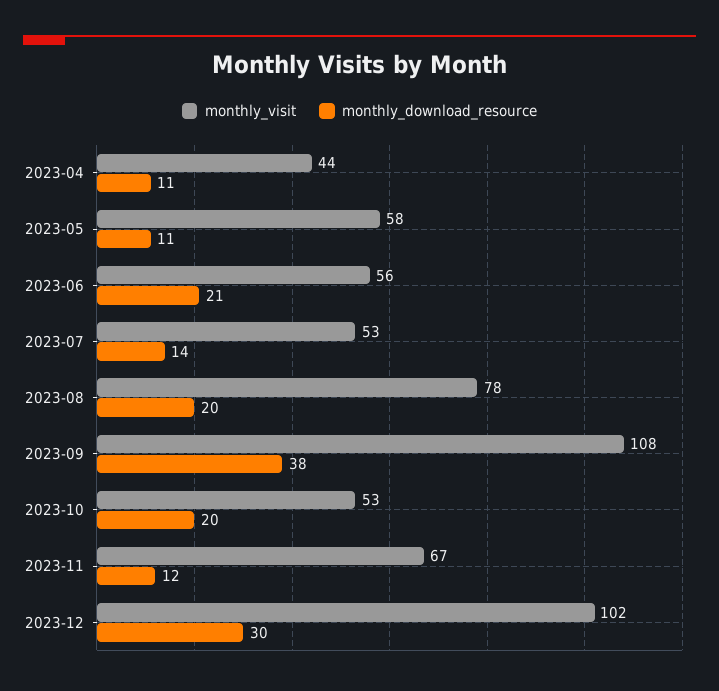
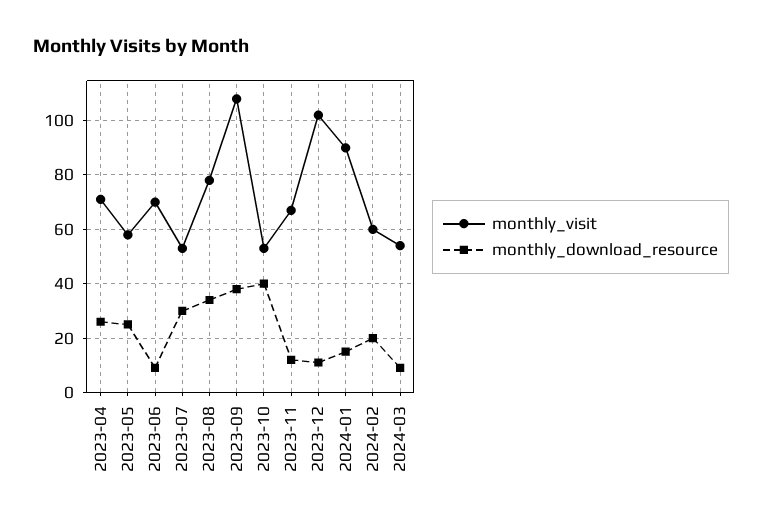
monthly_visit, 2023-04: 44 -> 70
monthly_download_resource, 2023-04: 11 -> 25
monthly_download_resource, 2023-05: 11 -> 25
monthly_visit, 2023-06: 56 -> 70
monthly_download_resource, 2023-06: 21 -> 10
monthly_download_resource, 2023-07: 14 -> 30
monthly_download_resource, 2023-08: 20 -> 35
monthly_download_resource, 2023-10: 20 -> 40
monthly_download_resource, 2023-12: 30 -> 10
monthly_visit, 2024-01: none -> 90
monthly_download_resource, 2024-01: none -> 15
monthly_visit, 2024-02: none -> 60
monthly_download_resource, 2024-02: none -> 20
monthly_visit, 2024-03: none -> 55
monthly_download_resource, 2024-03: none -> 10

